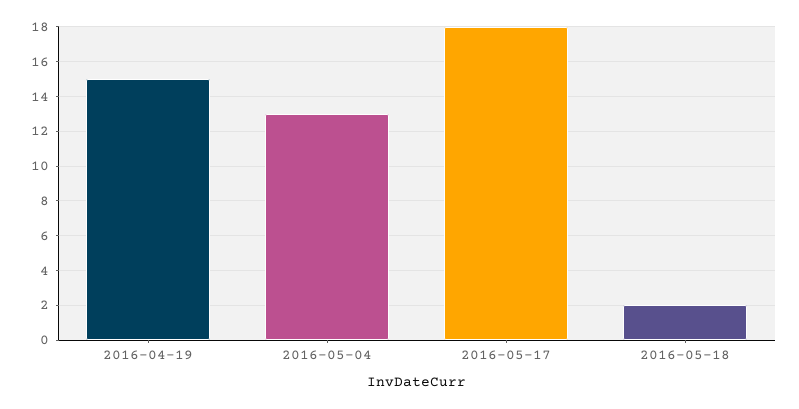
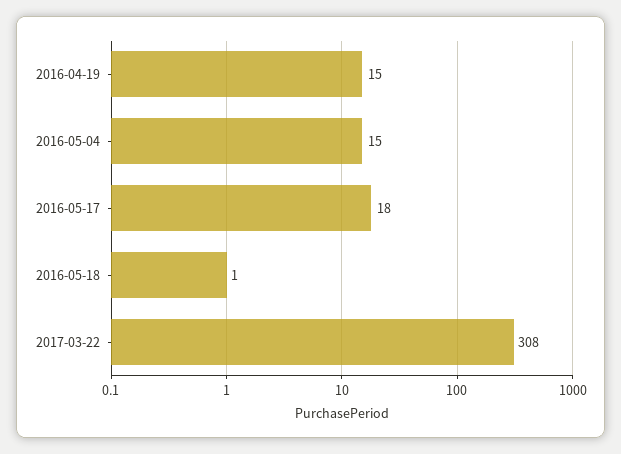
2016-05-04: 13 -> 15
2016-05-18: 2 -> 1
2017-03-22: none -> 308

